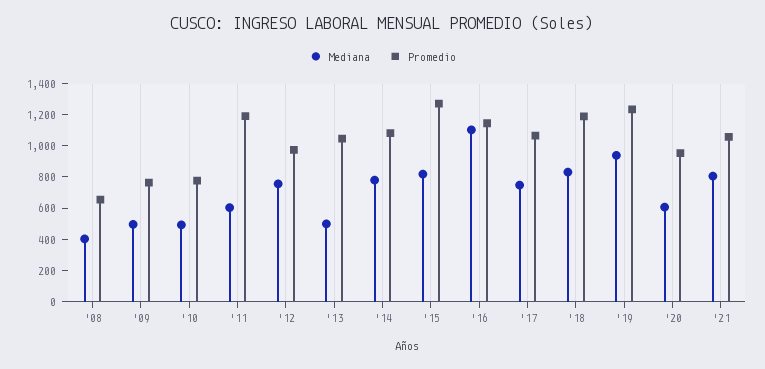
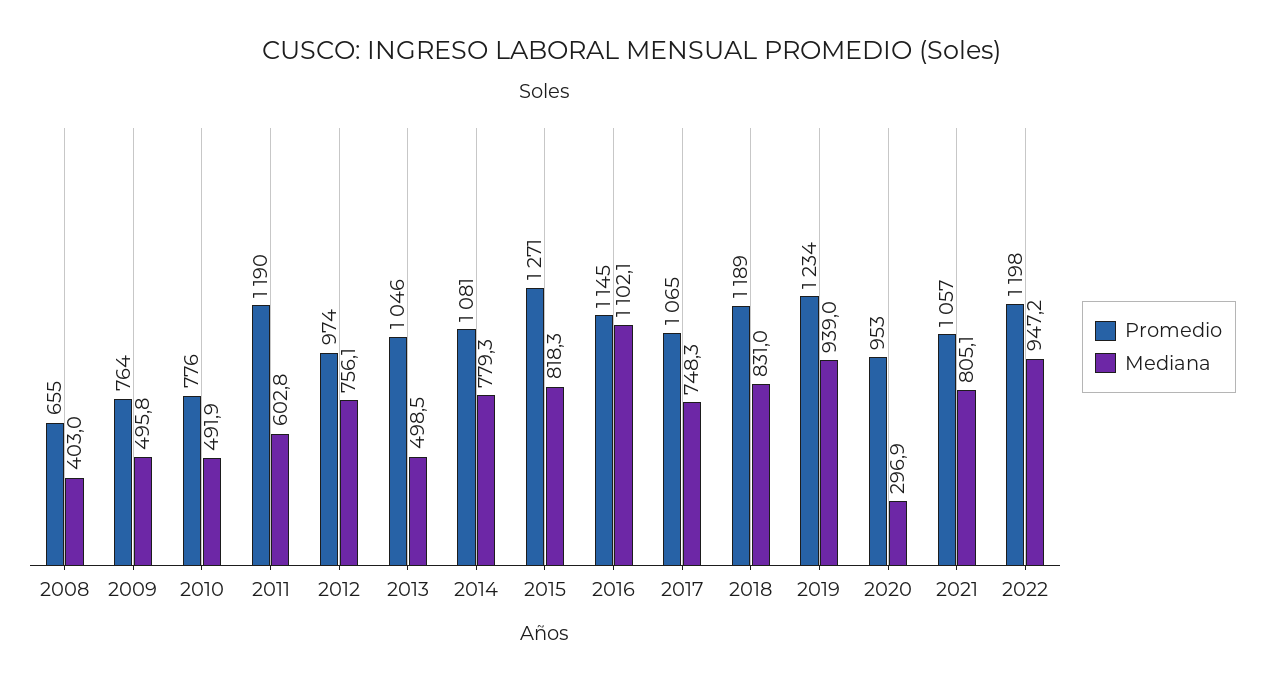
Mediana, '20: 600 -> 296.9
Promedio, 2022: none -> 1198
Mediana, 2022: none -> 947.2

